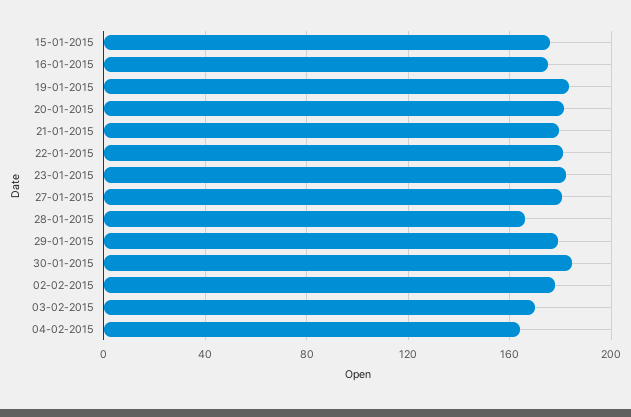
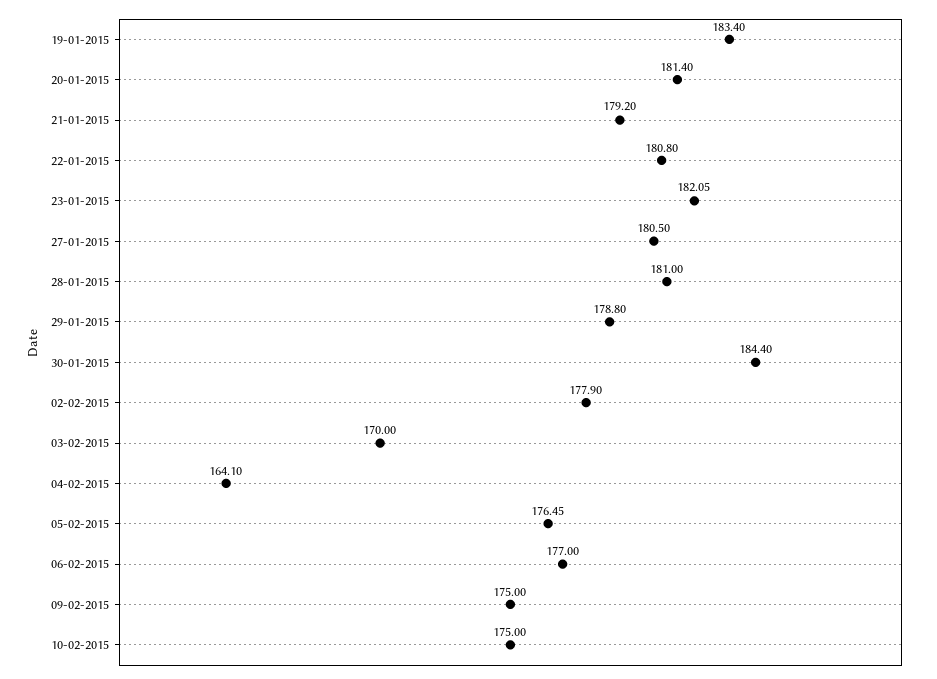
15-01-2015: 175 -> none
16-01-2015: 175 -> none
28-01-2015: 165 -> 181
05-02-2015: none -> 176.45
06-02-2015: none -> 177
09-02-2015: none -> 175
10-02-2015: none -> 175

